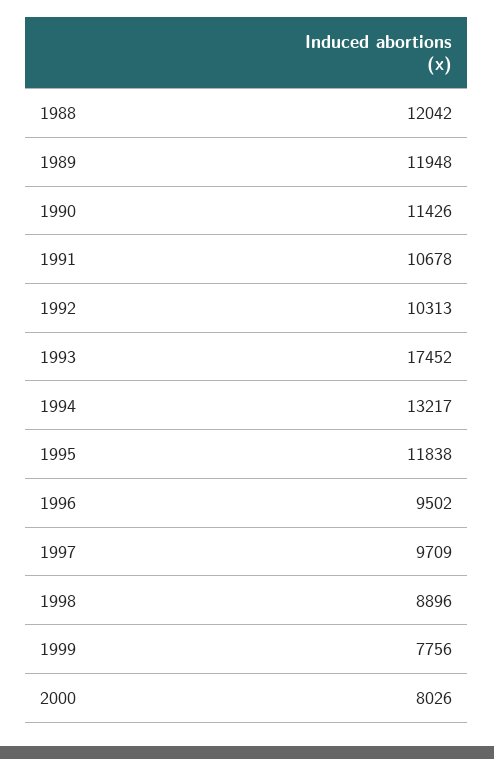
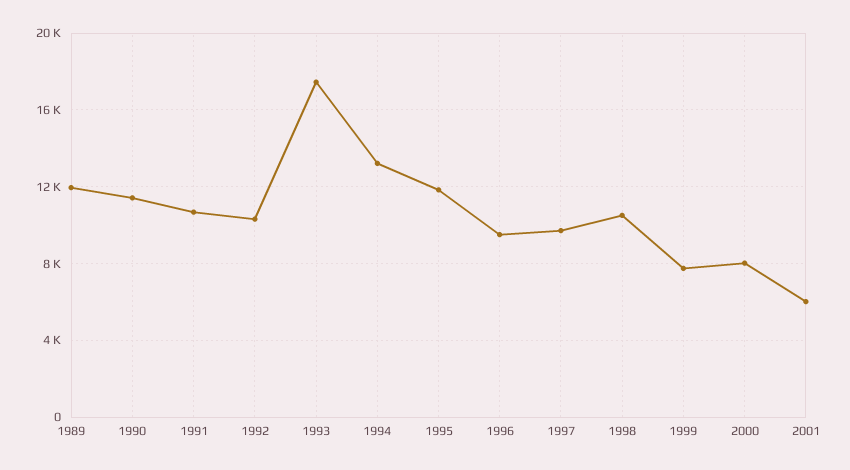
1988: 12042 -> none
1998: 8896 -> 10500
2001: none -> 6000

